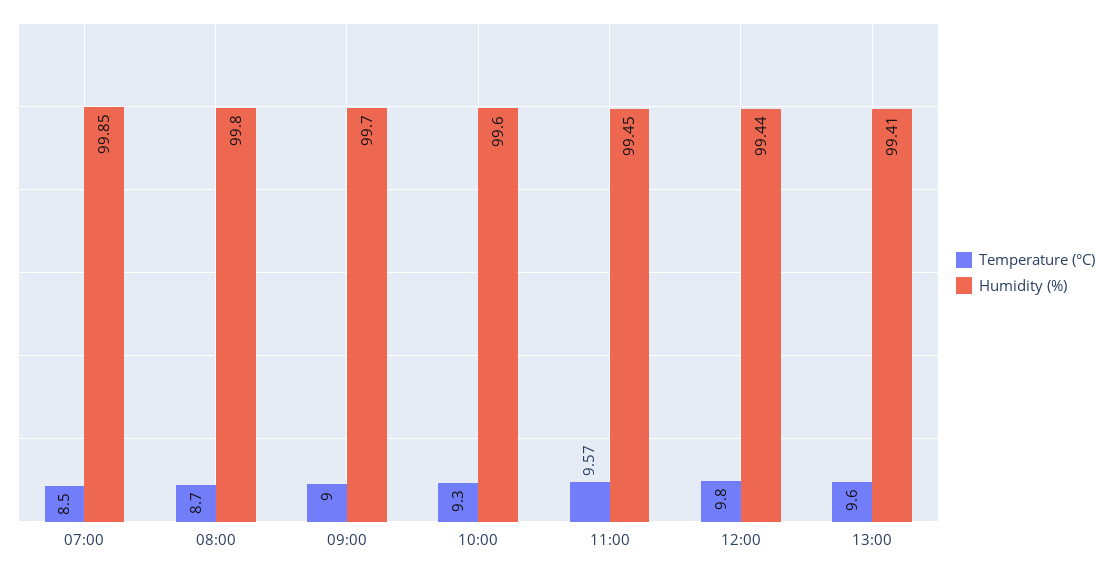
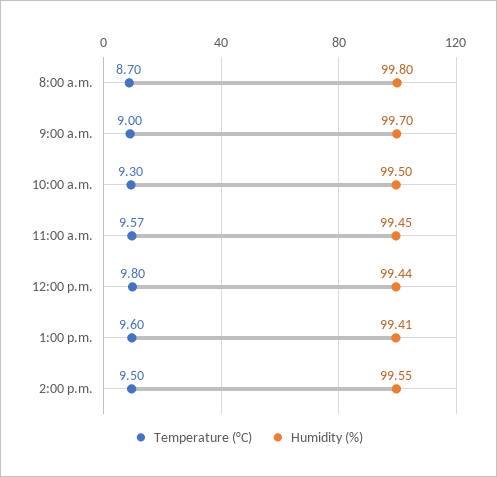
Temperature (°C), 07:00: 8.5 -> none
Humidity (%), 07:00: 99.85 -> none
Humidity (%), 10:00: 99.6 -> 99.5
Temperature (°C), 2:00 p.m.: none -> 9.5
Humidity (%), 2:00 p.m.: none -> 99.55

